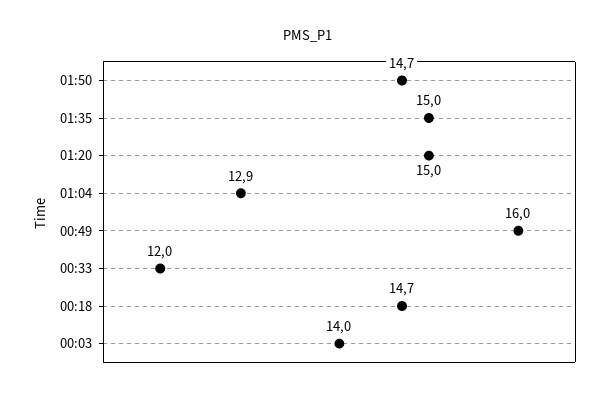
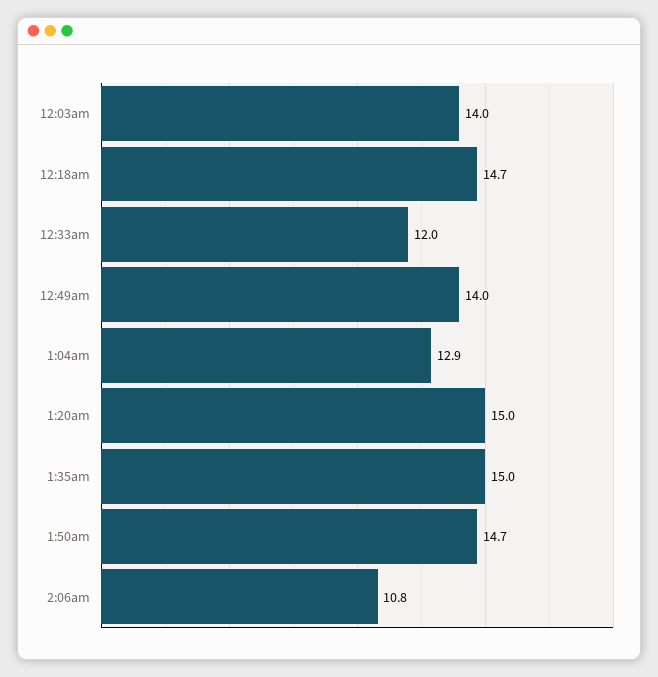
00:49: 16 -> 14
2:06am: none -> 10.8

